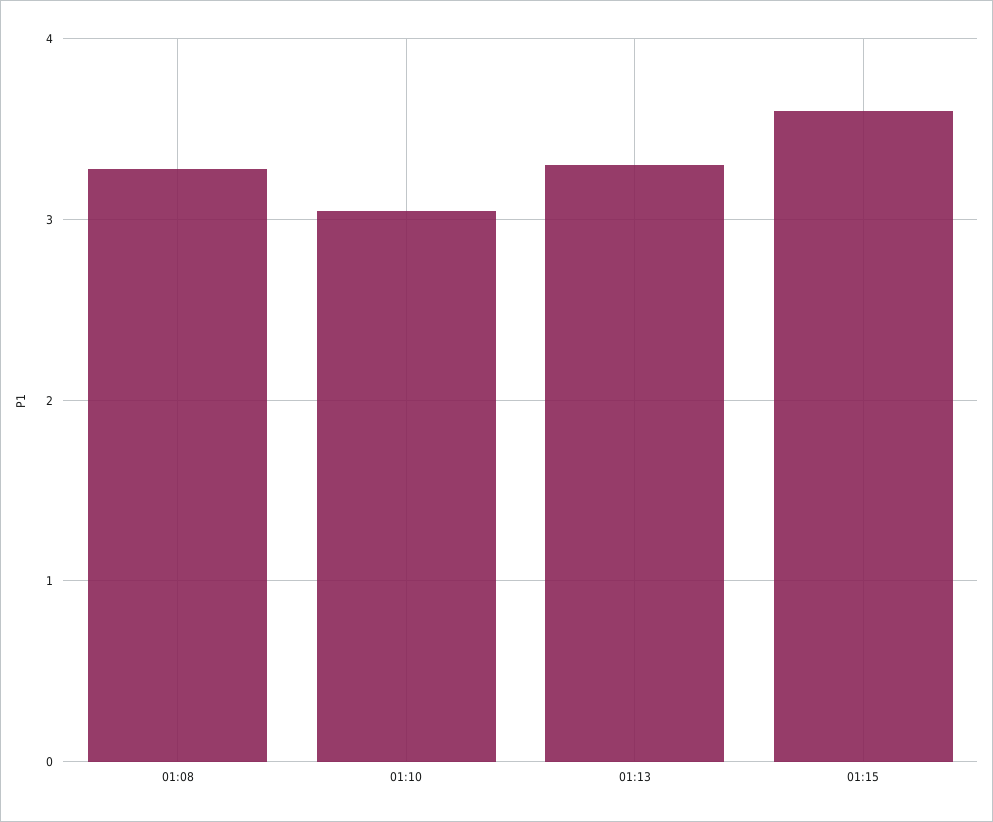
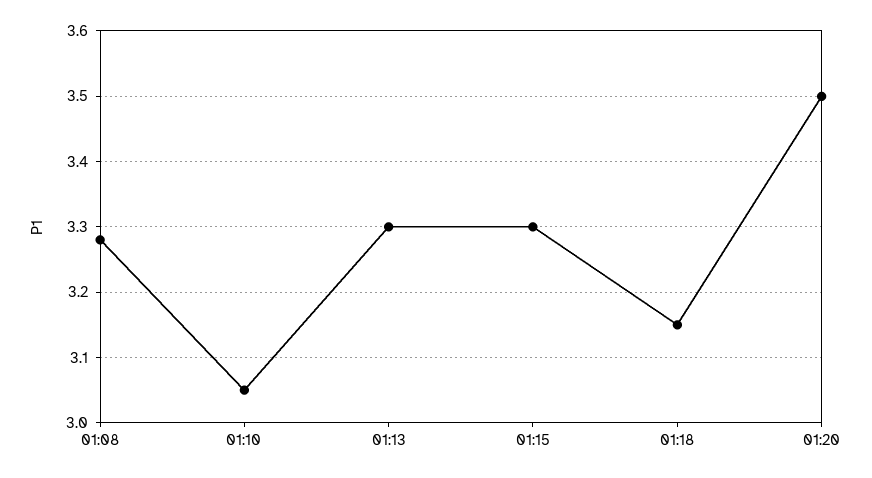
01:15: 3.6 -> 3.3
01:18: none -> 3.15
01:20: none -> 3.5

